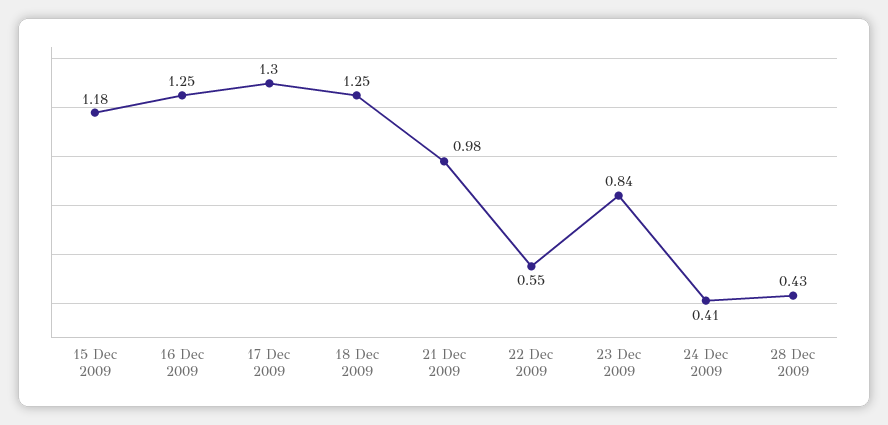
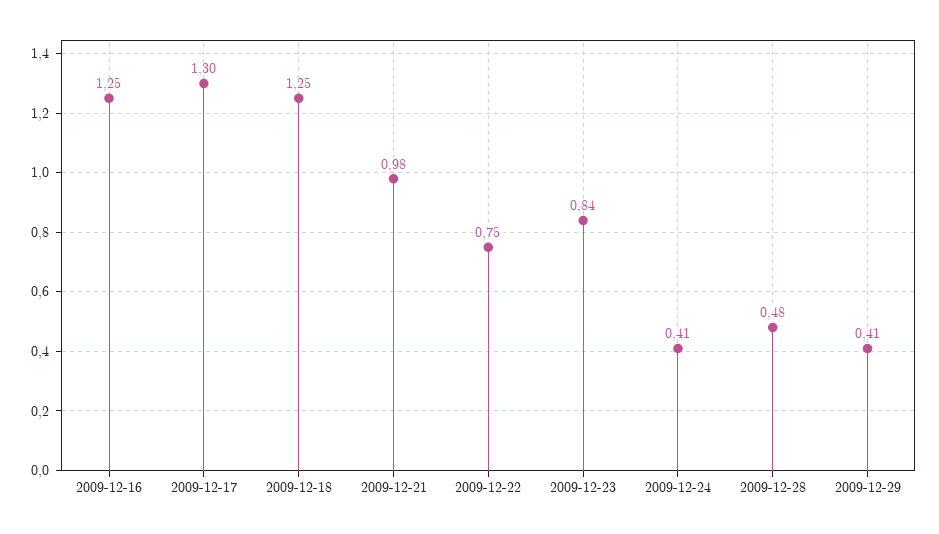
15 Dec 2009: 1.18 -> none
22 Dec 2009: 0.55 -> 0.75
28 Dec 2009: 0.43 -> 0.48
2009-12-29: none -> 0.41

